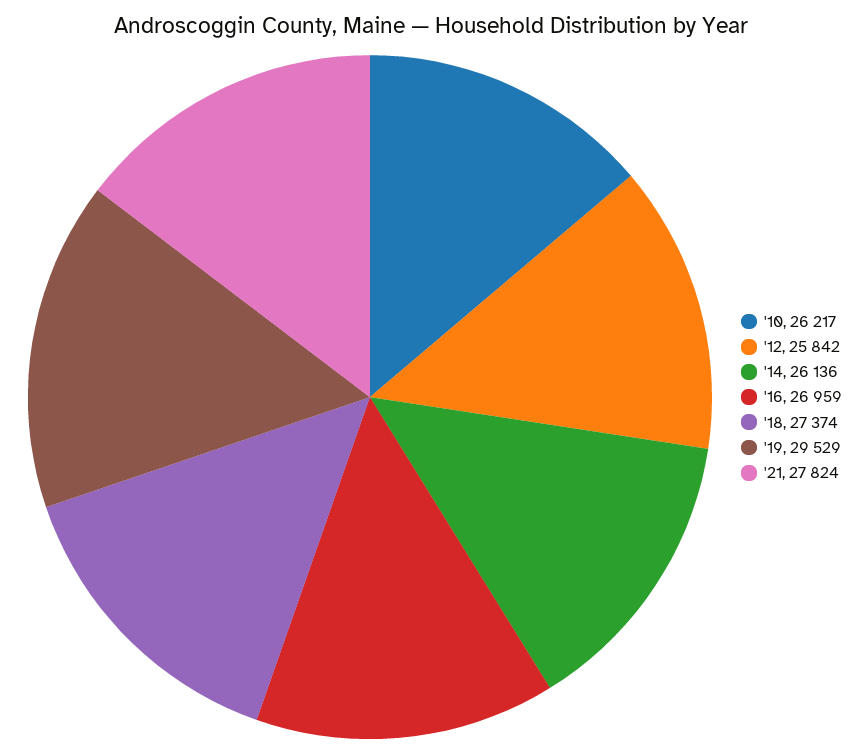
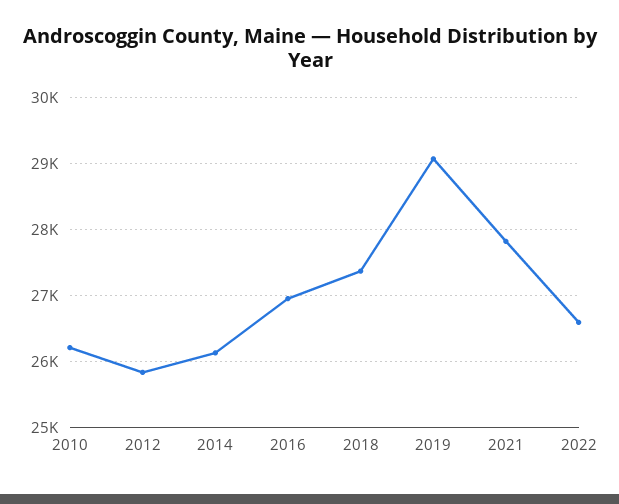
'19: 29529 -> 29100
2022: none -> 26600

